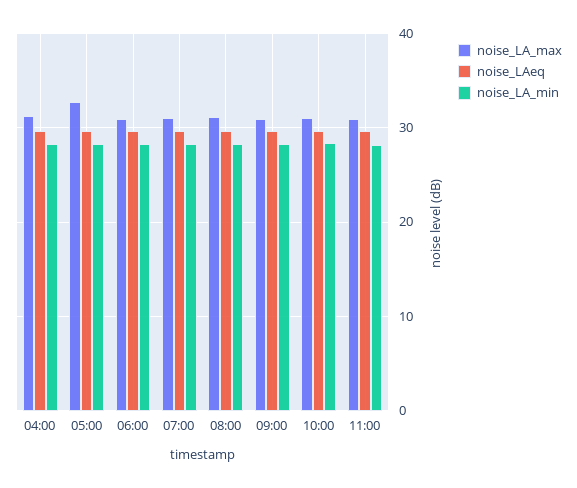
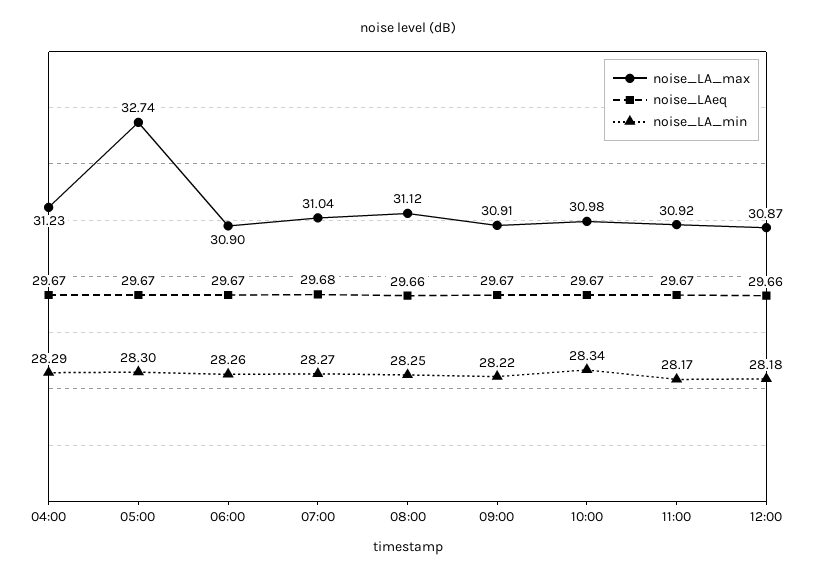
noise_LA_max, 12:00: none -> 30.87
noise_LAeq, 12:00: none -> 29.66
noise_LA_min, 12:00: none -> 28.18

